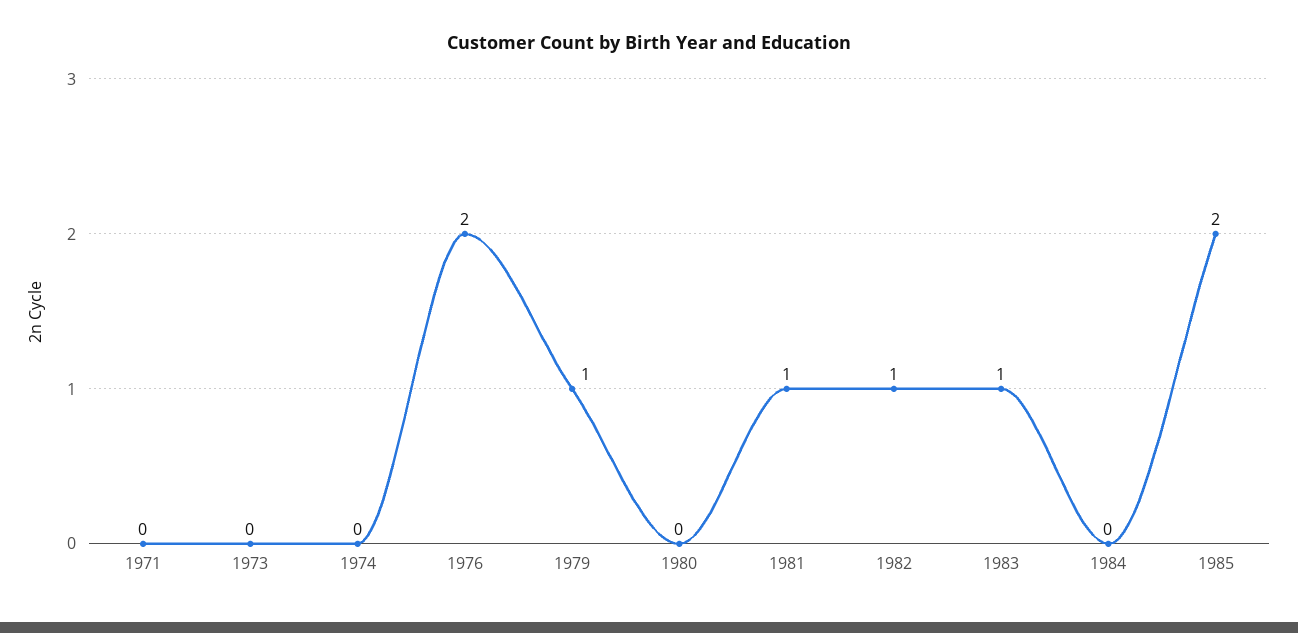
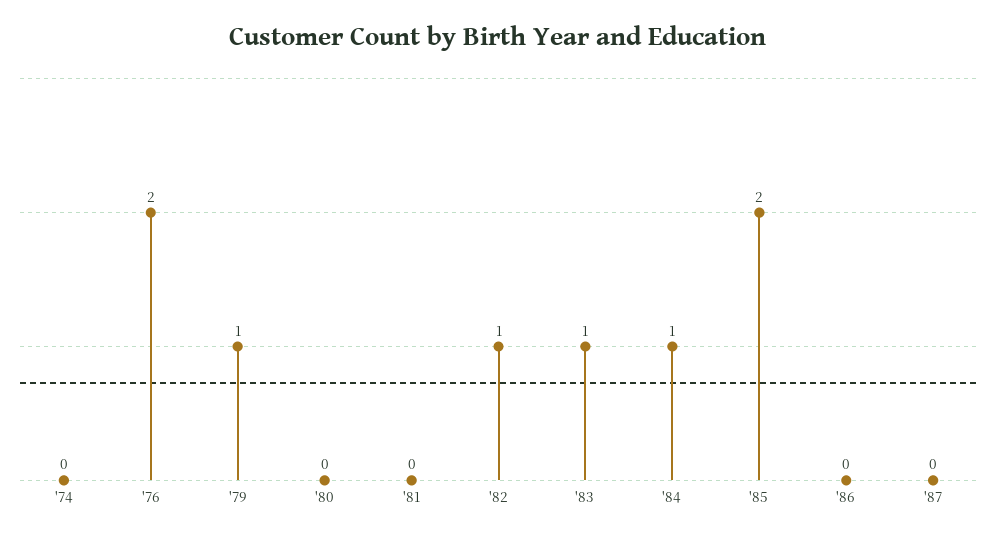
1971: 0 -> none
1973: 0 -> none
1981: 1 -> 0
1984: 0 -> 1
'86: none -> 0
'87: none -> 0

